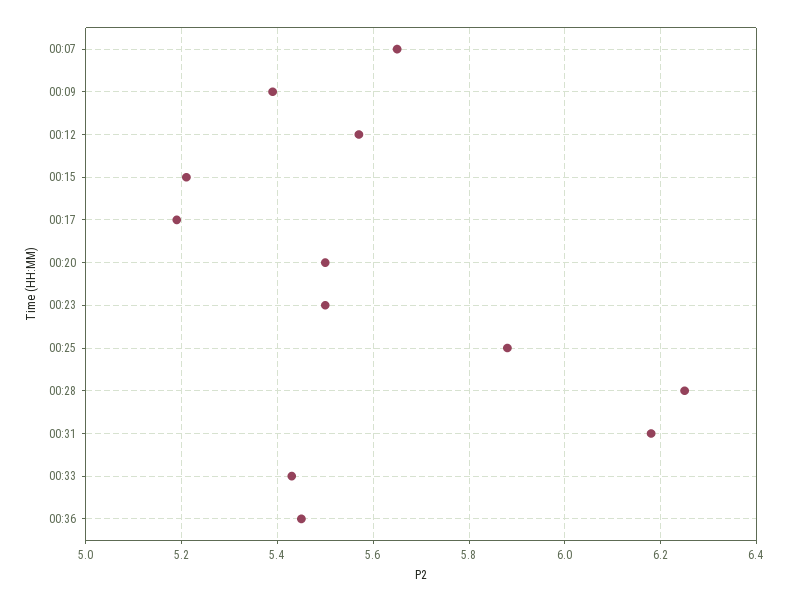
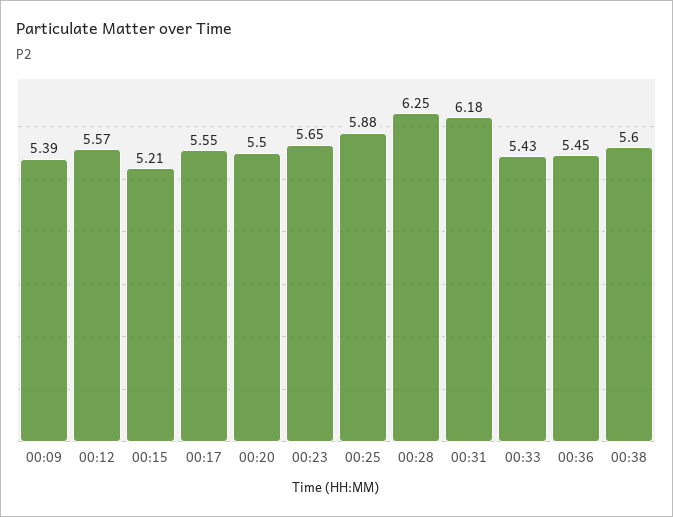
00:07: 5.65 -> none
00:17: 5.2 -> 5.55
00:23: 5.5 -> 5.65
00:38: none -> 5.6

